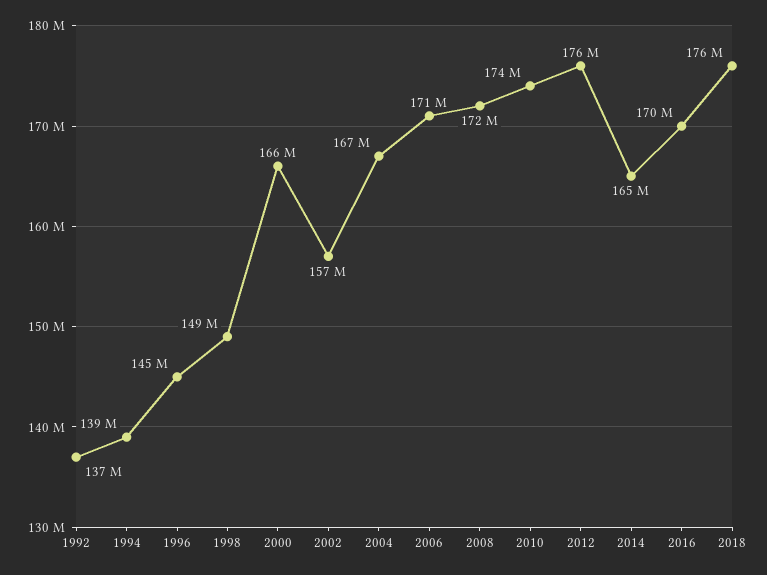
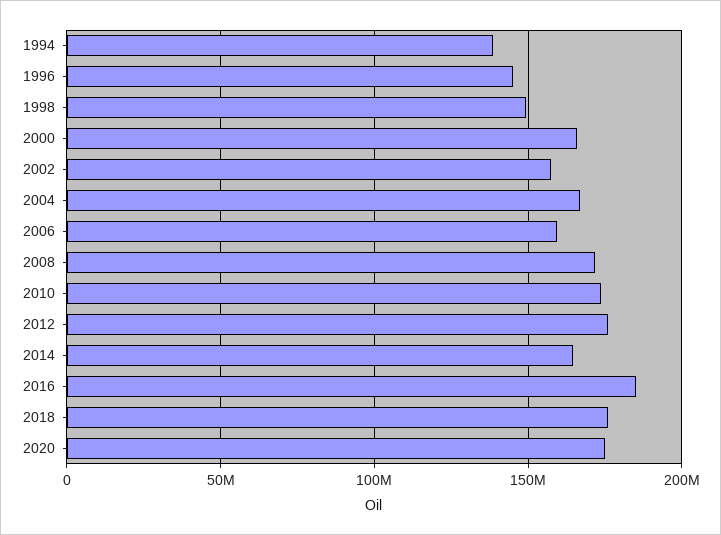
1992: 137000000 -> none
2006: 171000000 -> 160000000
2016: 170000000 -> 185000000
2020: none -> 175000000

